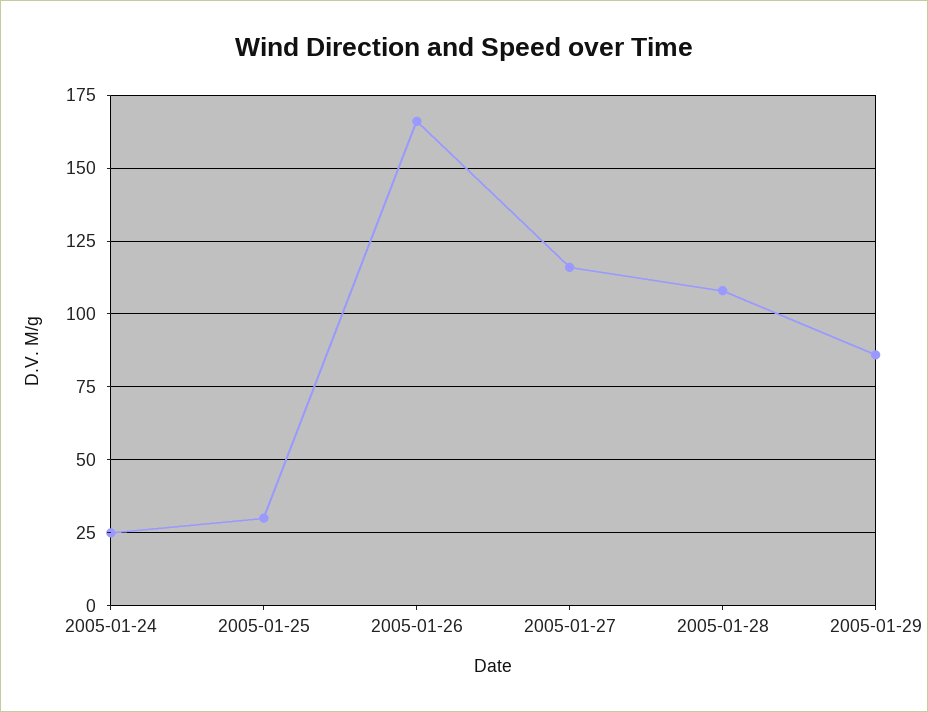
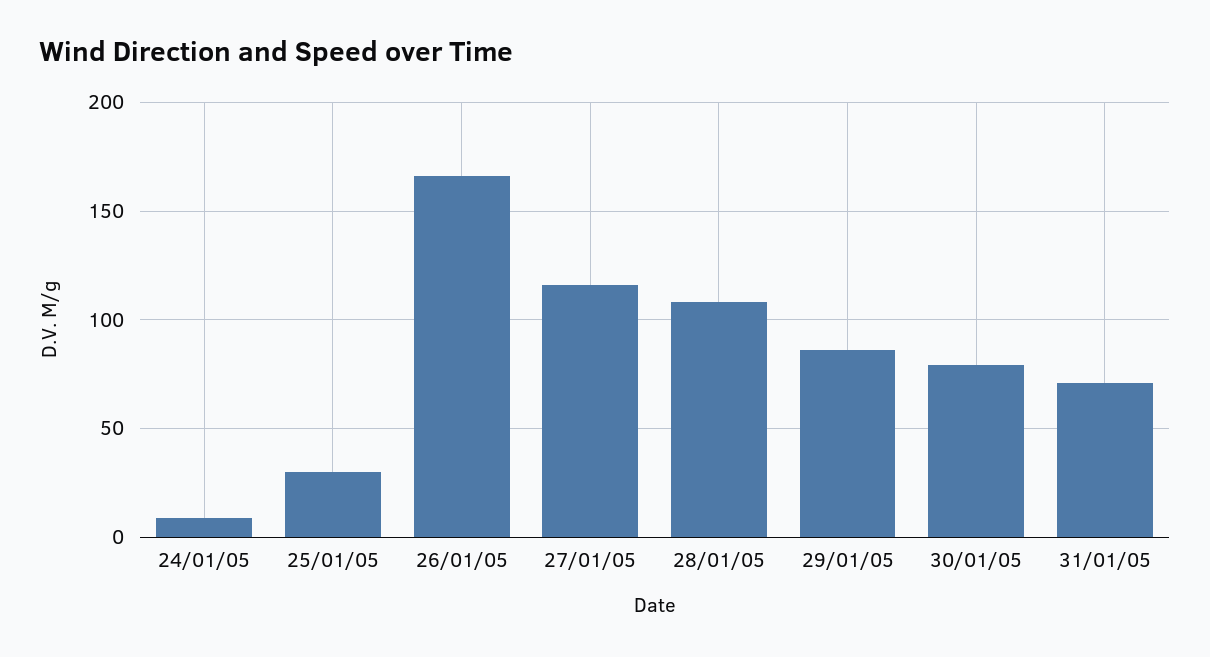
2005-01-24: 25 -> 10
30/01/05: none -> 80
31/01/05: none -> 70

